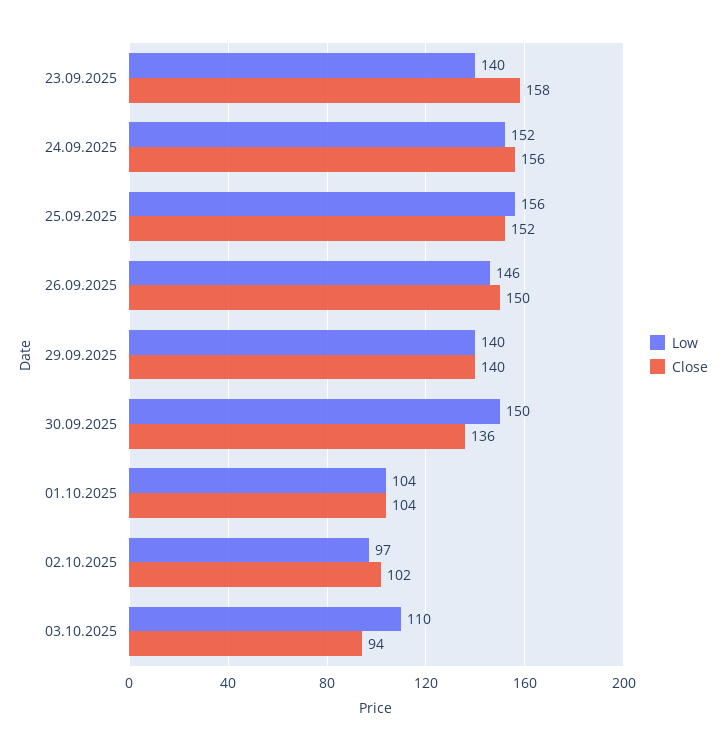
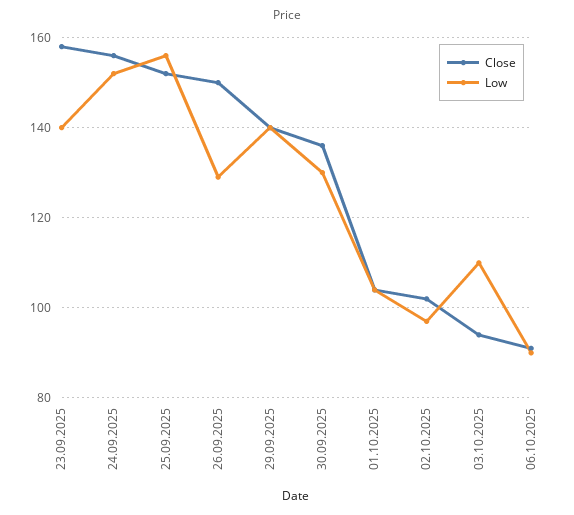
Low, 26.09.2025: 146 -> 130
Low, 30.09.2025: 150 -> 130
Close, 06.10.2025: none -> 90
Low, 06.10.2025: none -> 90

